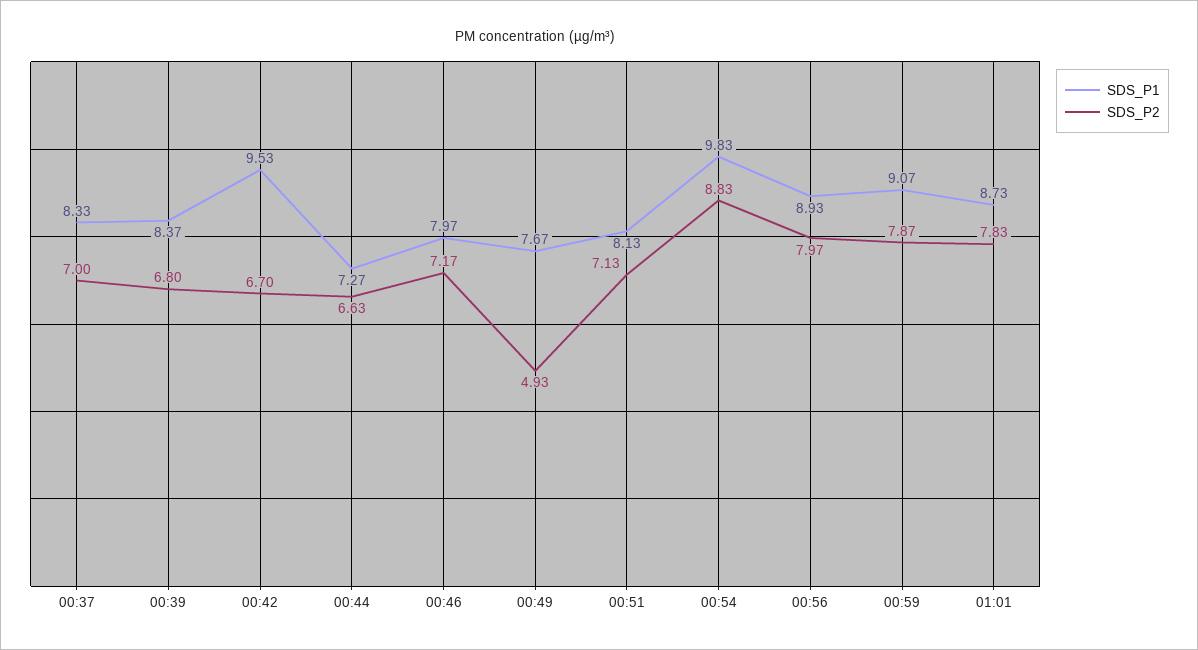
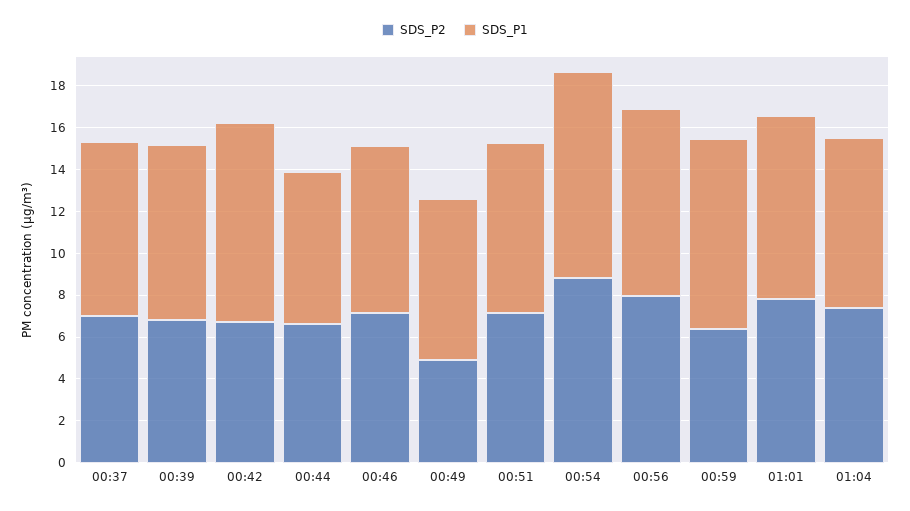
SDS_P2, 00:59: 7.87 -> 6.5
SDS_P2, 01:04: none -> 7.5
SDS_P1, 01:04: none -> 8

